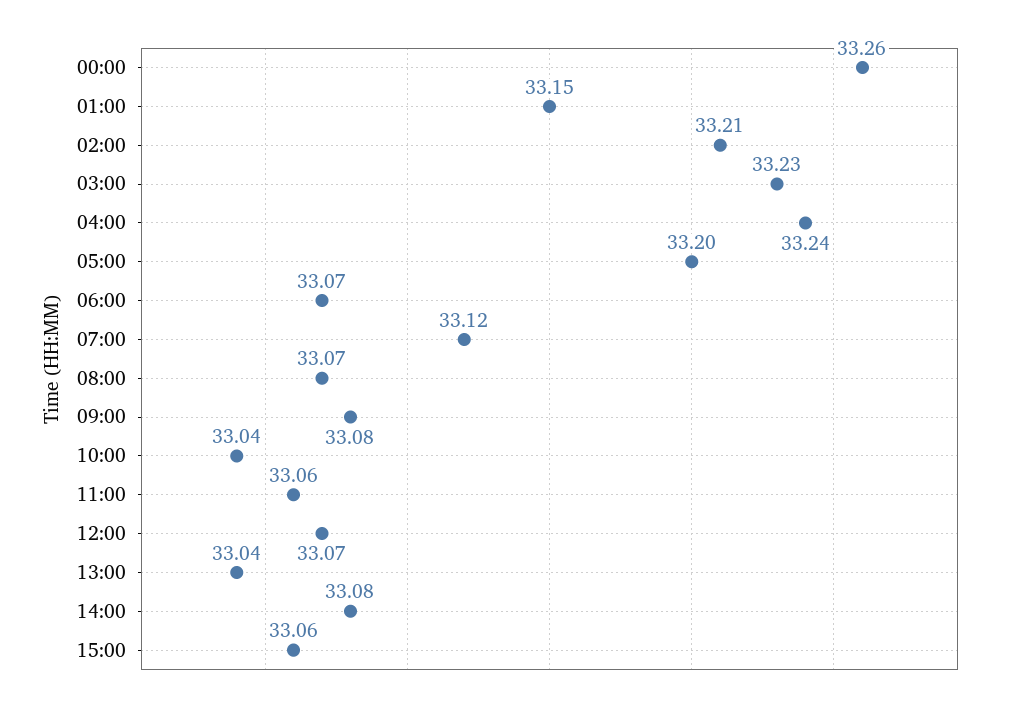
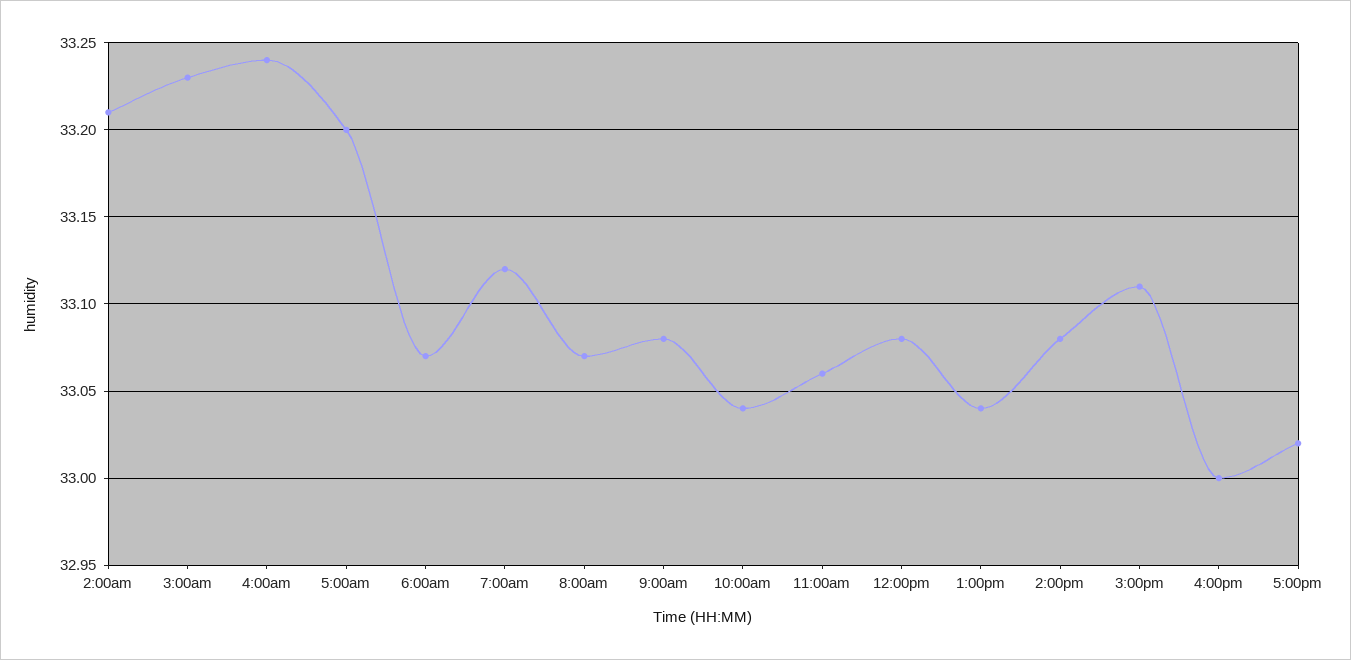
00:00: 33.26 -> none
01:00: 33.15 -> none
12:00: 33.07 -> 33.08
15:00: 33.06 -> 33.11
4:00pm: none -> 33
5:00pm: none -> 33.02

